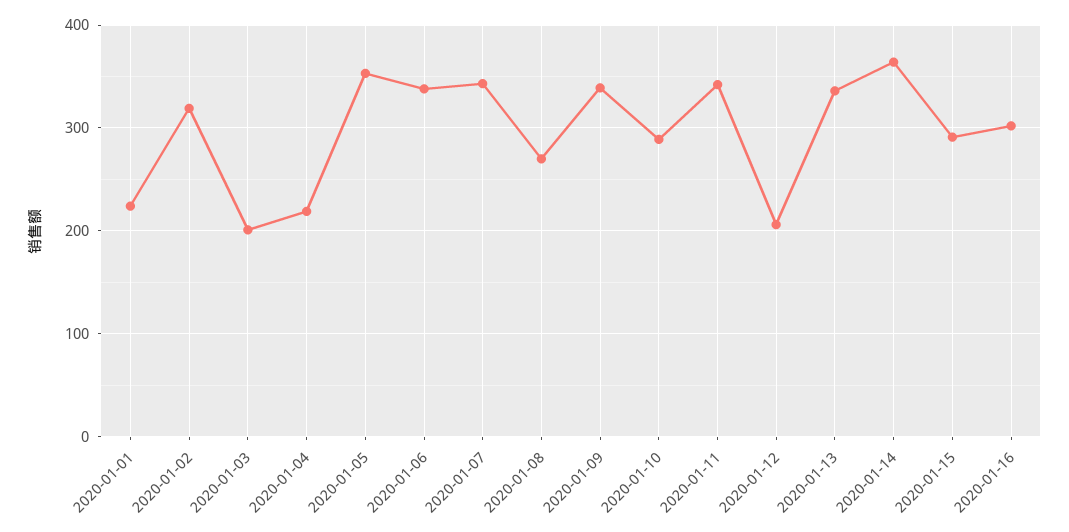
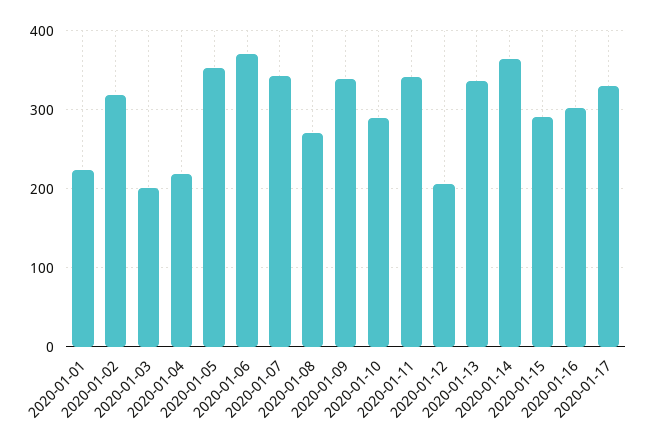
2020-01-06: 340 -> 370
2020-01-17: none -> 330

